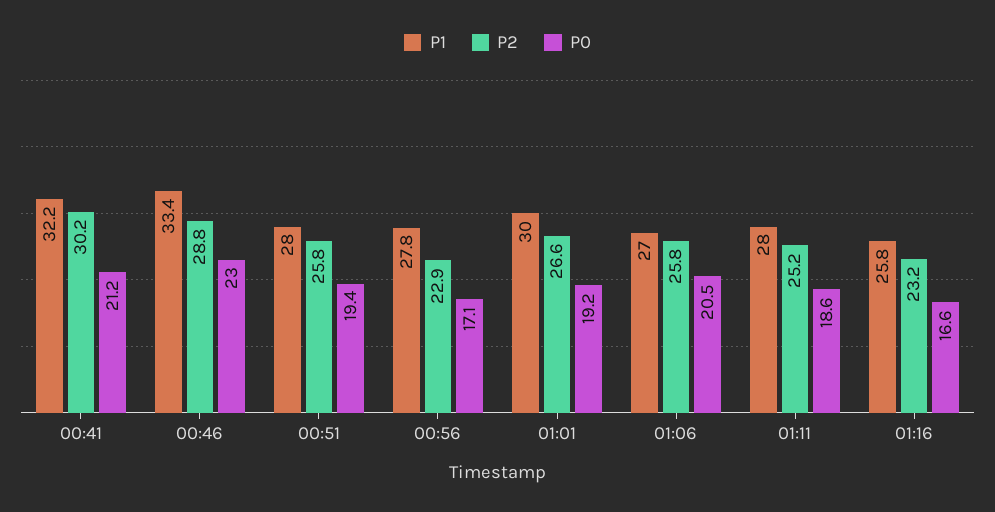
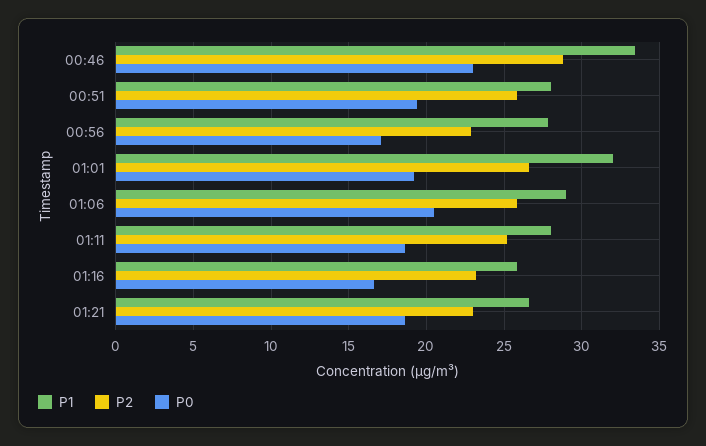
P1, 00:41: 32.2 -> none
P2, 00:41: 30.2 -> none
P0, 00:41: 21.2 -> none
P1, 01:01: 30 -> 32
P1, 01:06: 27 -> 29
P1, 01:21: none -> 26.5
P2, 01:21: none -> 23
P0, 01:21: none -> 18.5

